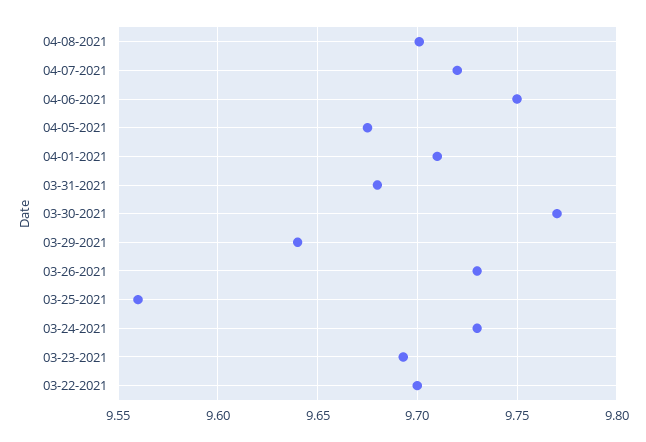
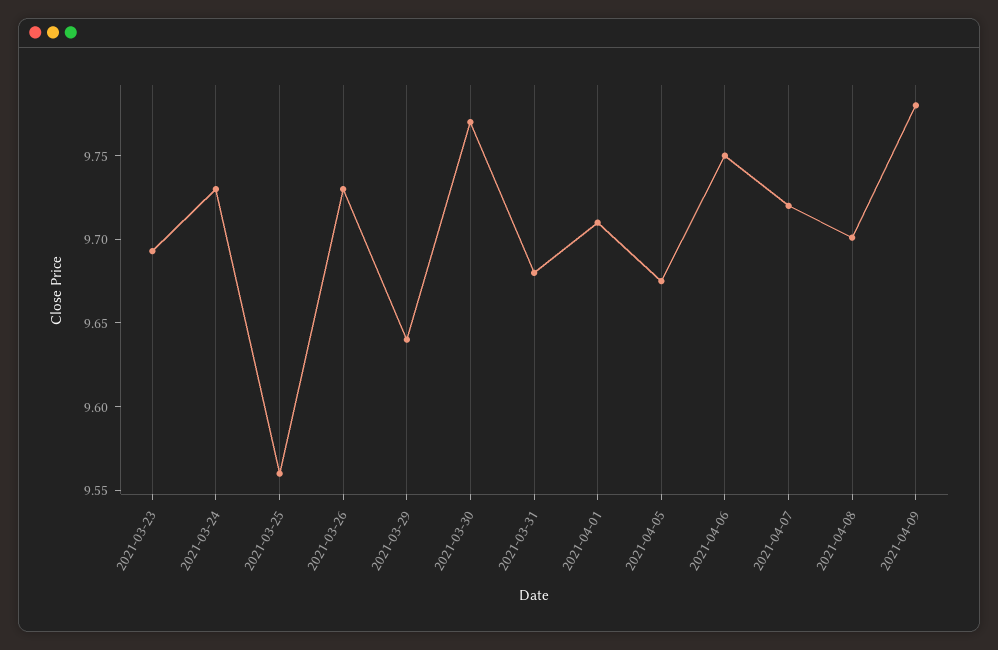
03-22-2021: 9.7 -> none
2021-04-09: none -> 9.78

